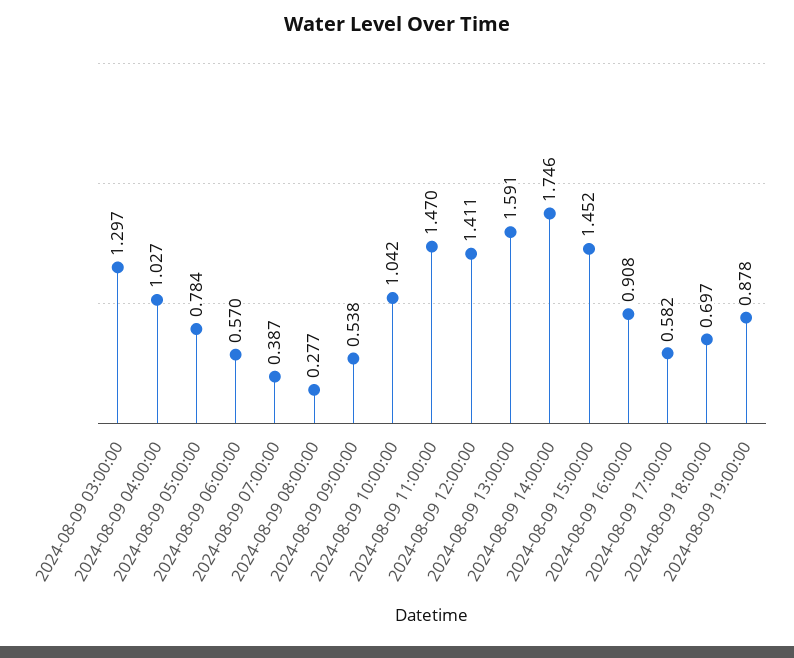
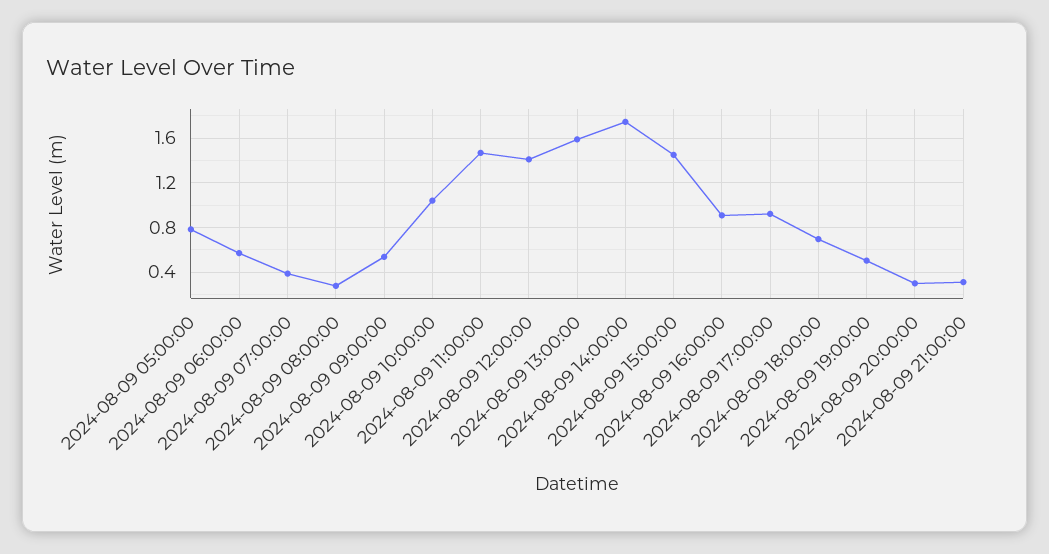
2024-08-09 03:00:00: 1.297 -> none
2024-08-09 04:00:00: 1.027 -> none
2024-08-09 17:00:00: 0.582 -> 0.9
2024-08-09 19:00:00: 0.878 -> 0.5
2024-08-09 20:00:00: none -> 0.3
2024-08-09 21:00:00: none -> 0.3

